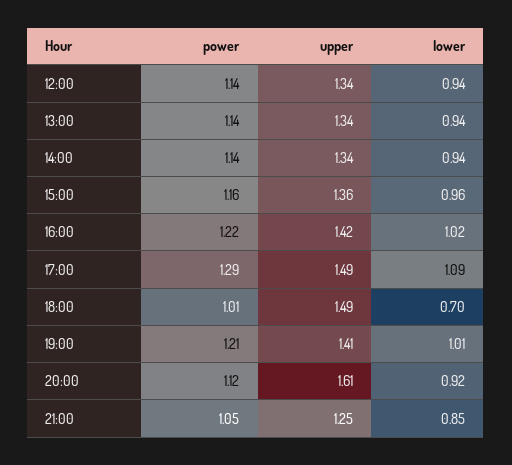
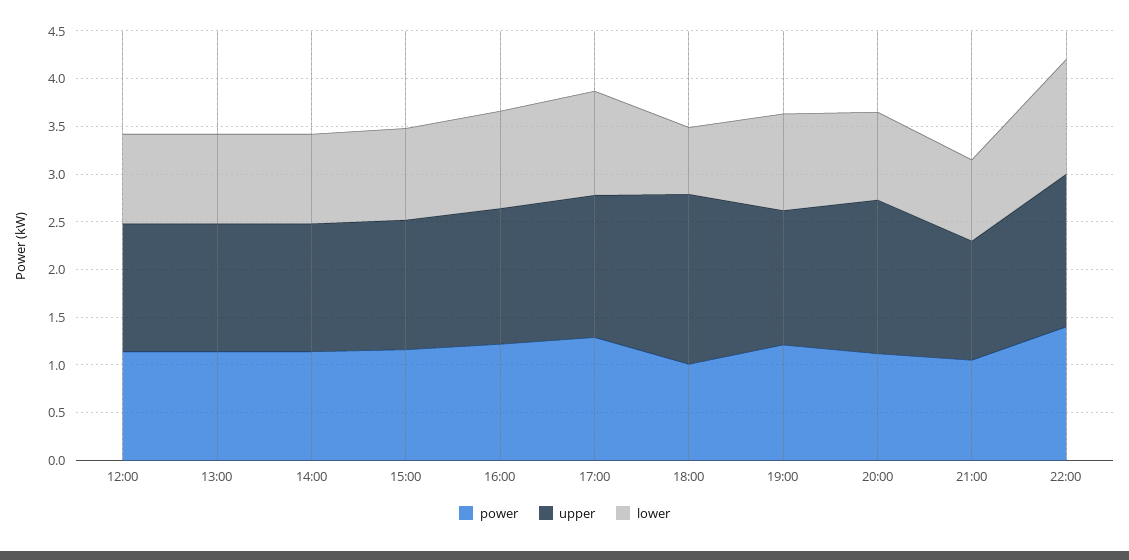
upper, 18:00: 1.49 -> 1.8
power, 22:00: none -> 1.4
upper, 22:00: none -> 1.6
lower, 22:00: none -> 1.2

